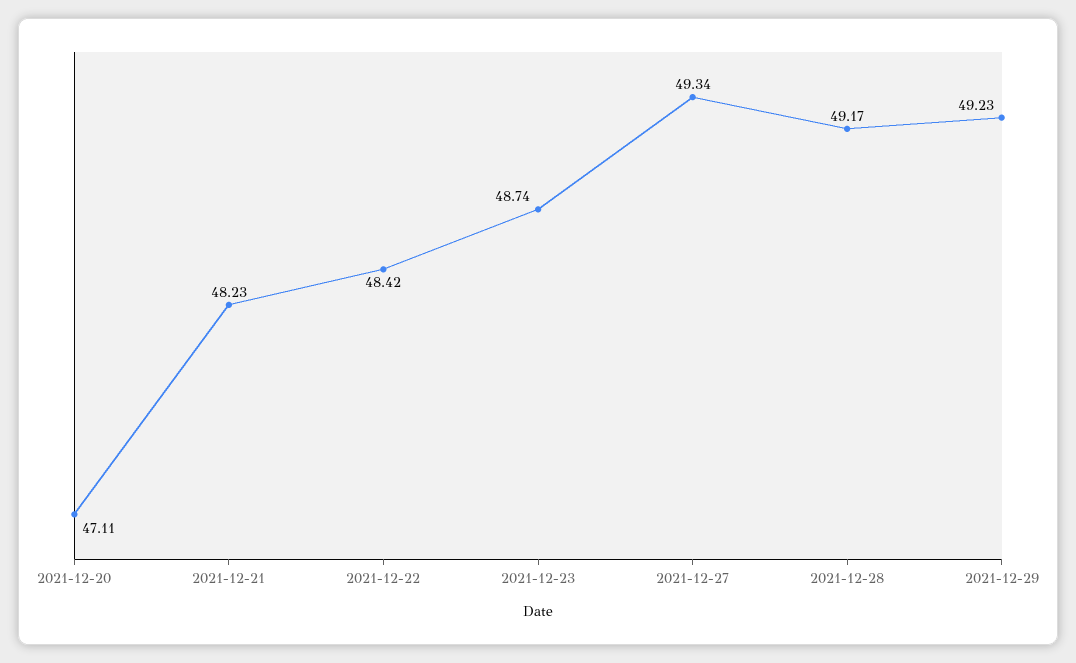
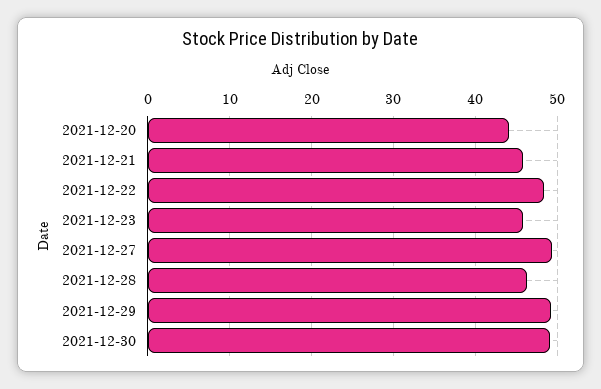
2021-12-20: 47.11 -> 44
2021-12-21: 48.23 -> 46
2021-12-23: 48.74 -> 46
2021-12-28: 49.17 -> 46
2021-12-30: none -> 49

